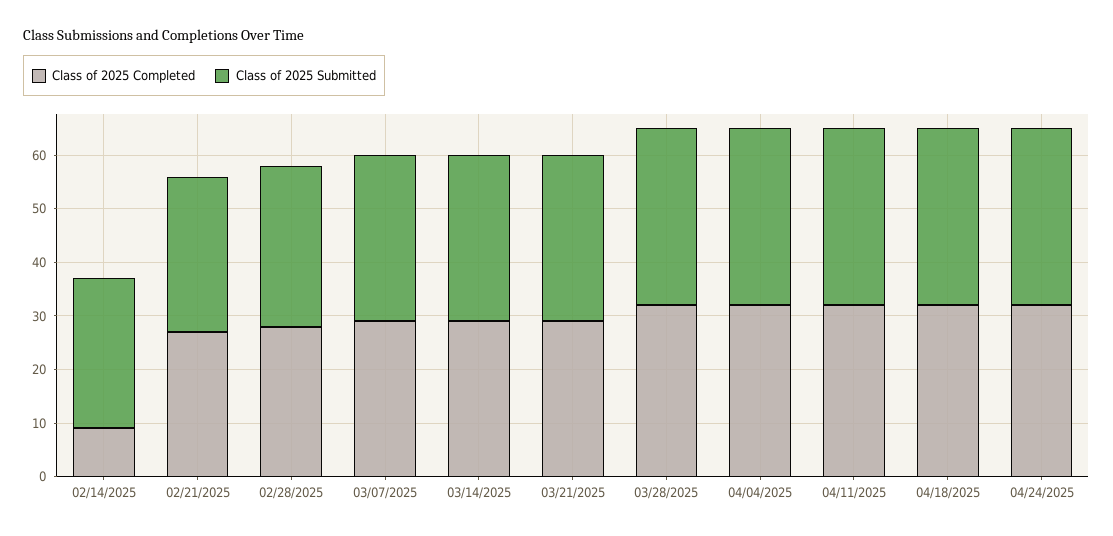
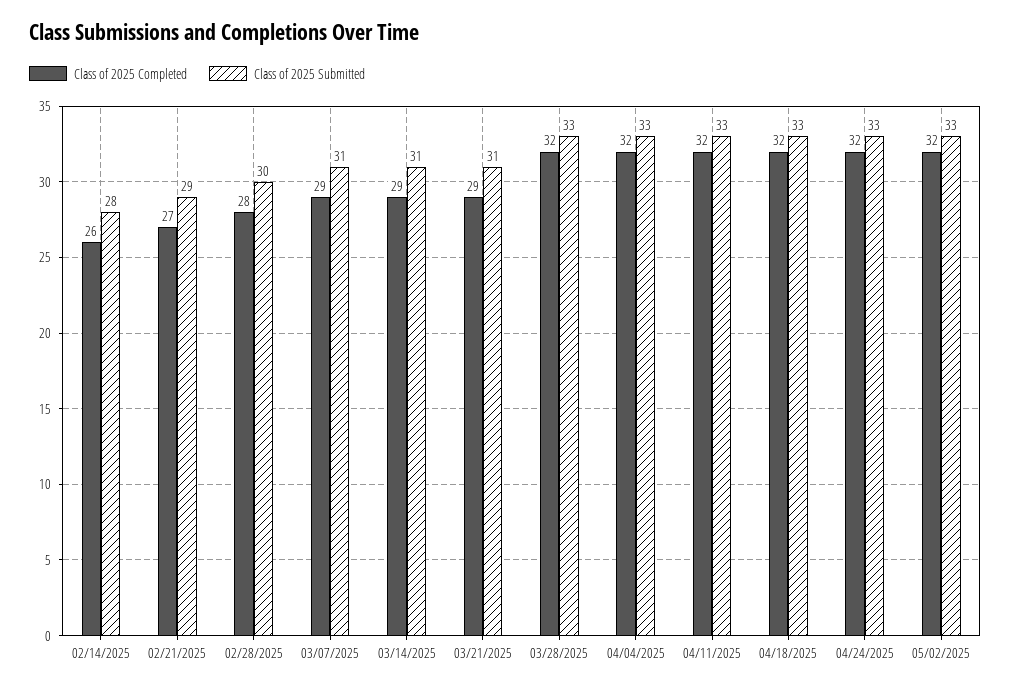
Class of 2025 Completed, 02/14/2025: 10 -> 26
Class of 2025 Completed, 05/02/2025: none -> 32
Class of 2025 Submitted, 05/02/2025: none -> 33

